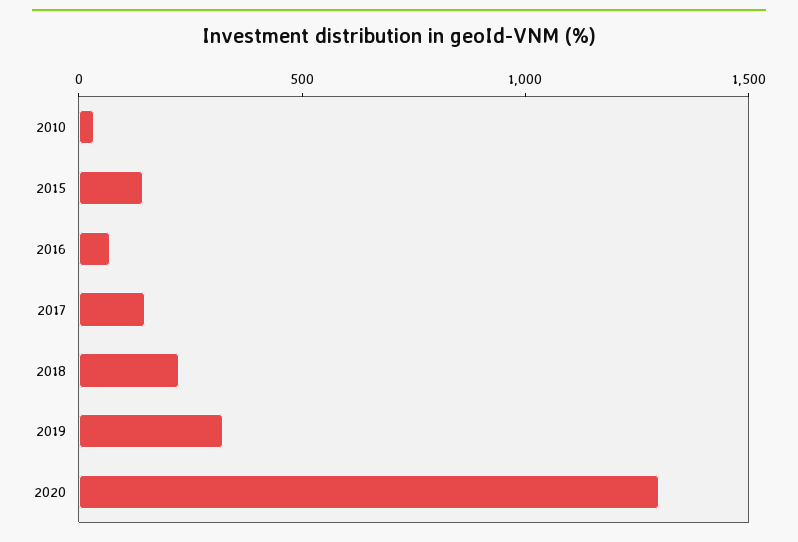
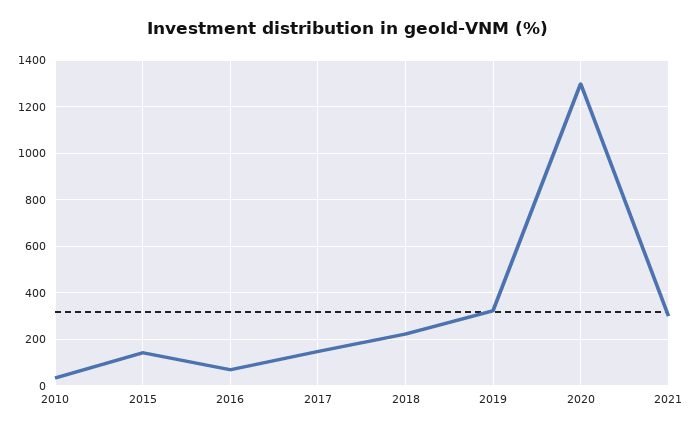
2021: none -> 300

